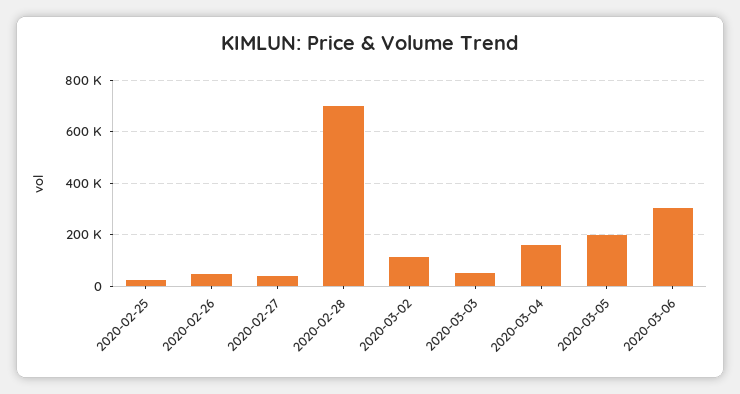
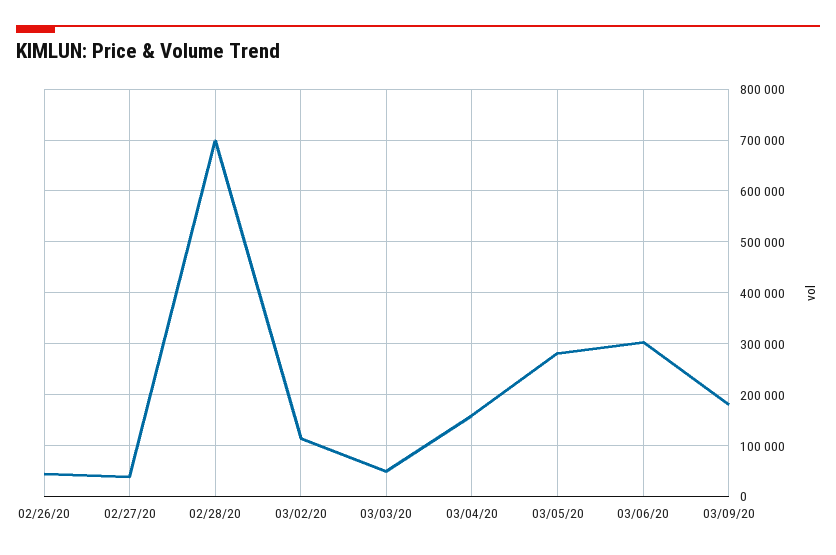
2020-02-25: 25000 -> none
2020-03-05: 200000 -> 280000
03/09/20: none -> 180000

